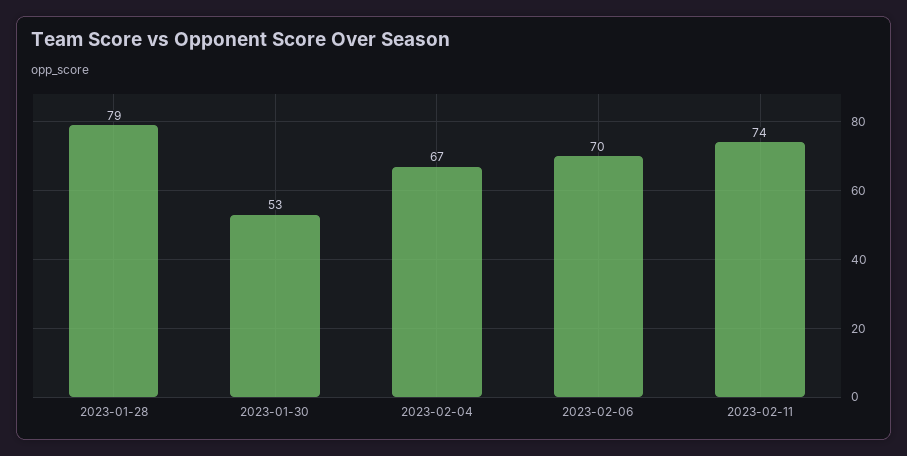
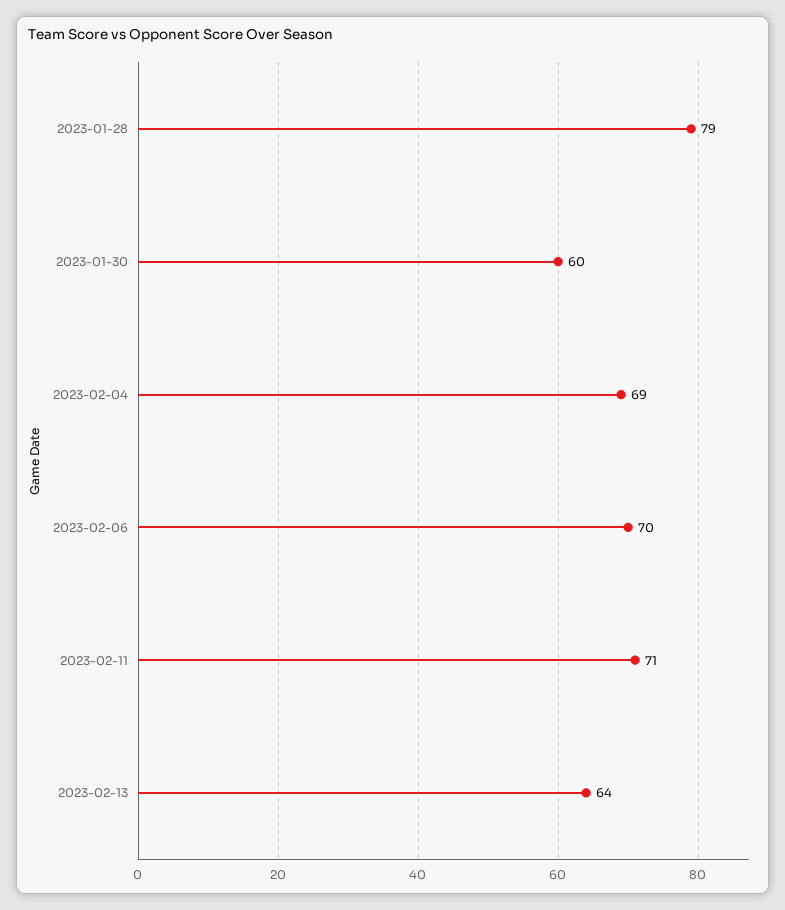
2023-01-30: 53 -> 60
2023-02-04: 67 -> 69
2023-02-11: 74 -> 71
2023-02-13: none -> 64

